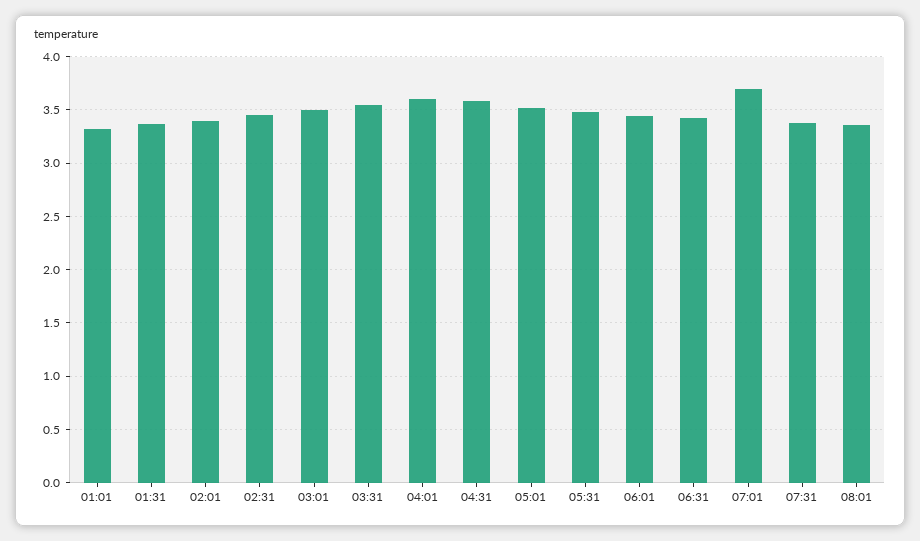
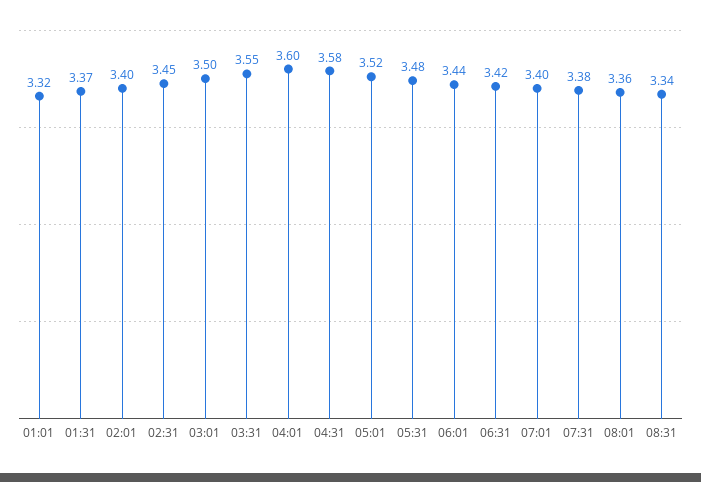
07:01: 3.7 -> 3.4
08:31: none -> 3.34

